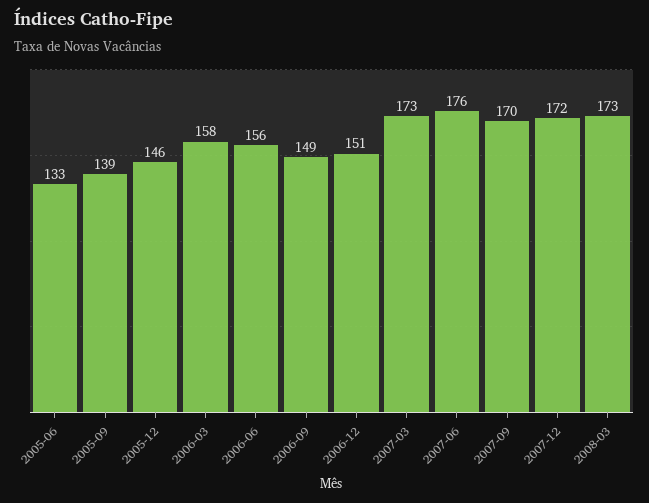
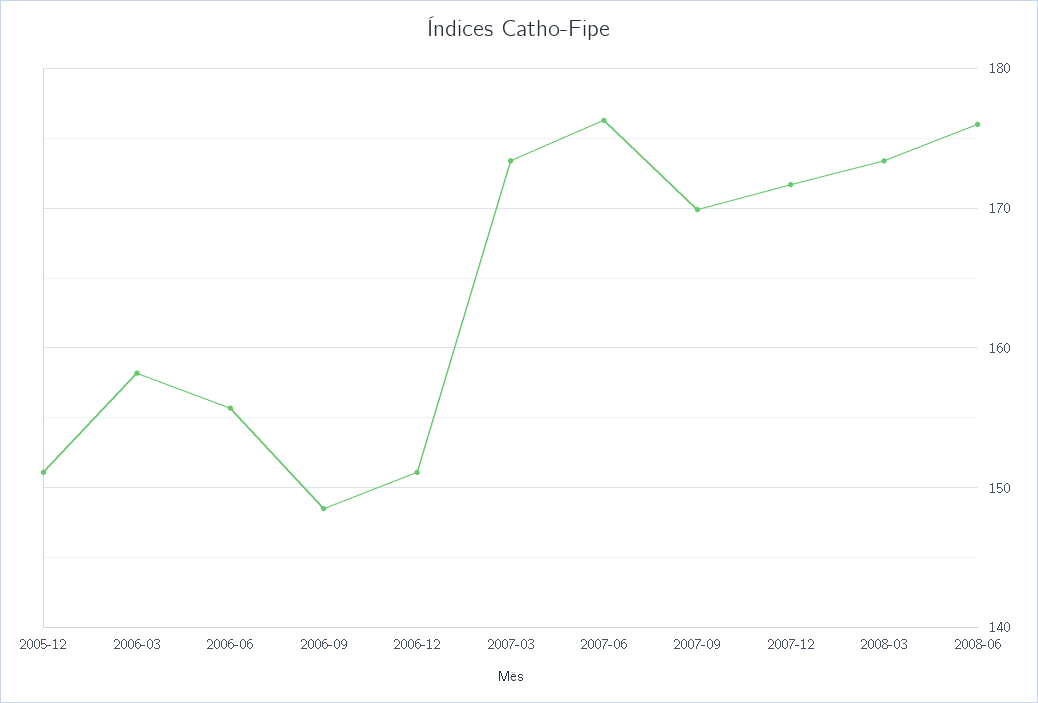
2005-06: 133 -> none
2005-09: 139 -> none
2005-12: 146 -> 151
2008-06: none -> 176

